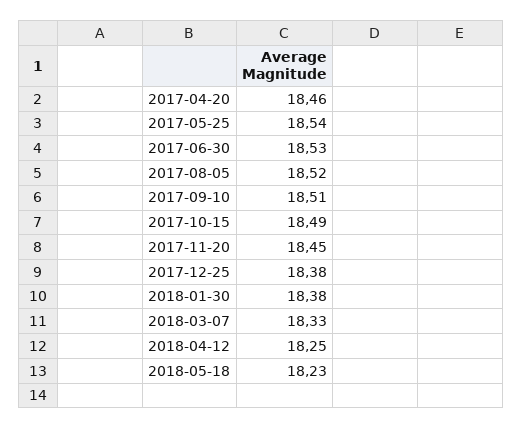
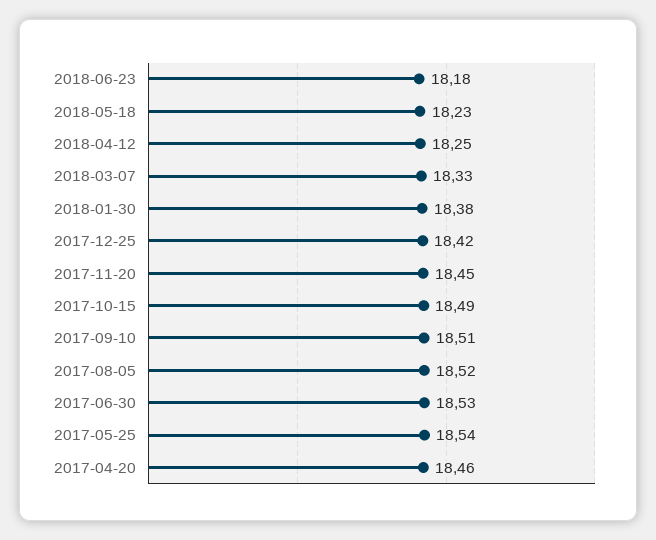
2017-12-25: 18.38 -> 18.42
2018-06-23: none -> 18.18

